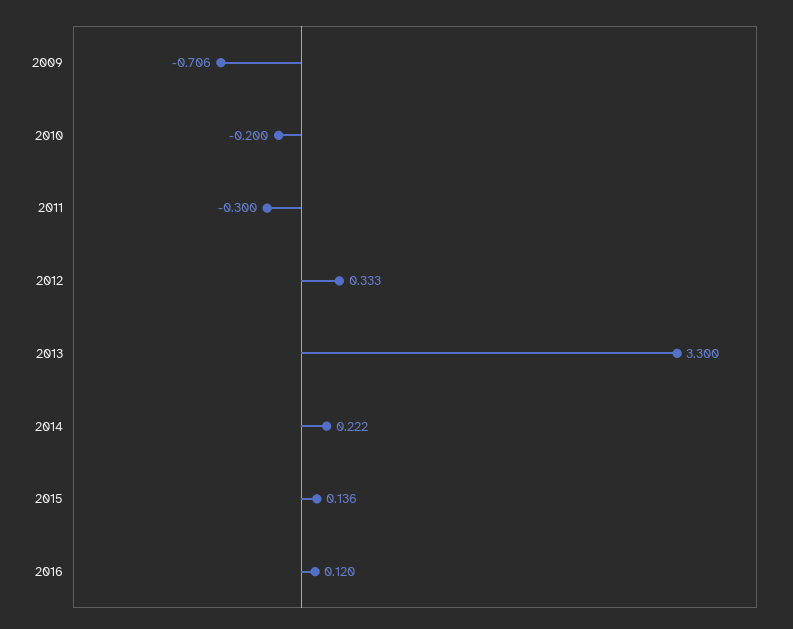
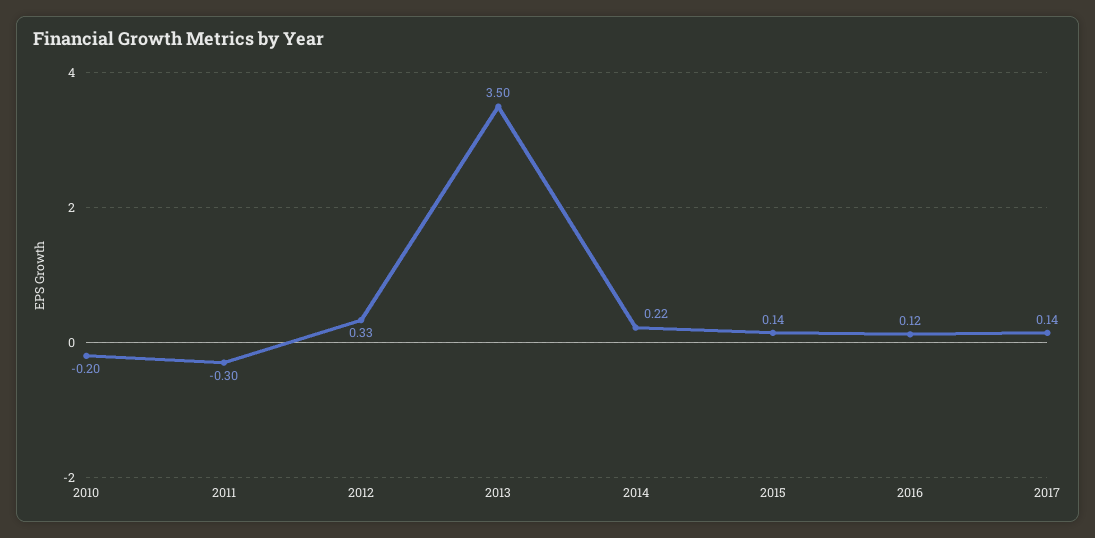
2009: -0.706 -> none
2013: 3.3 -> 3.5
2017: none -> 0.14

